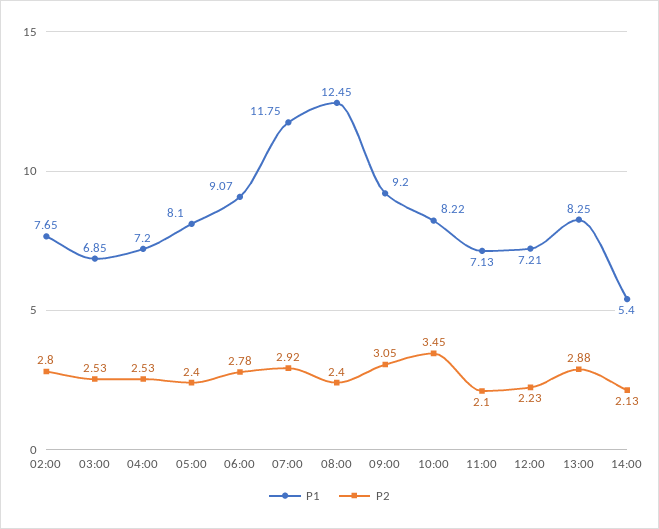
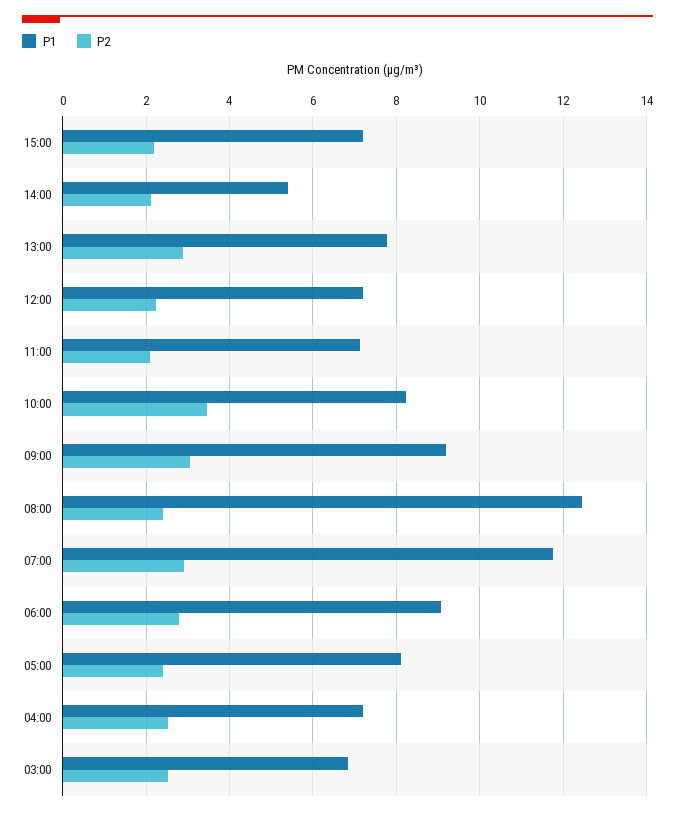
P1, 02:00: 7.65 -> none
P2, 02:00: 2.8 -> none
P1, 13:00: 8.25 -> 7.8
P1, 15:00: none -> 7.2
P2, 15:00: none -> 2.2

